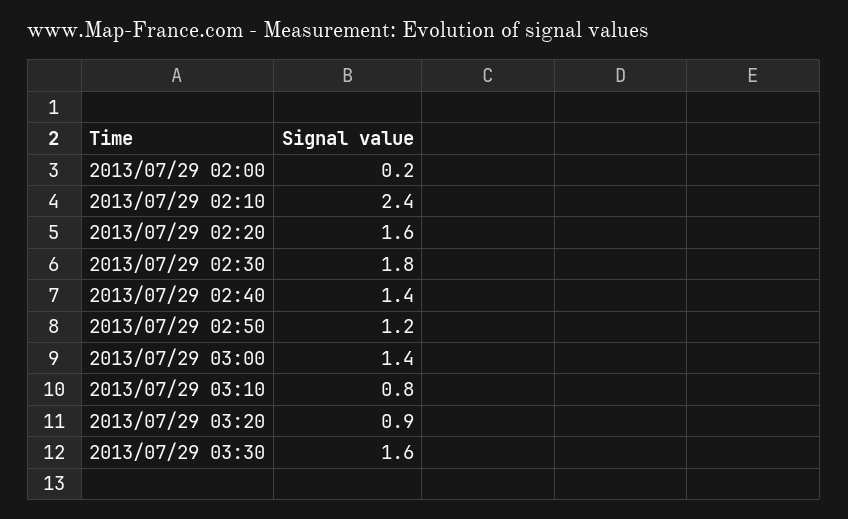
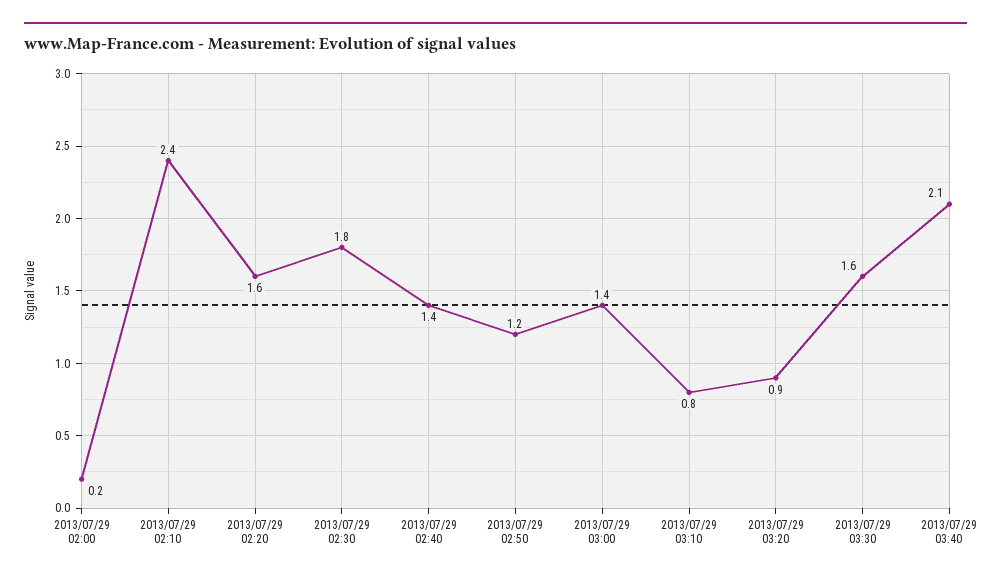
2013/07/29 03:40: none -> 2.1

